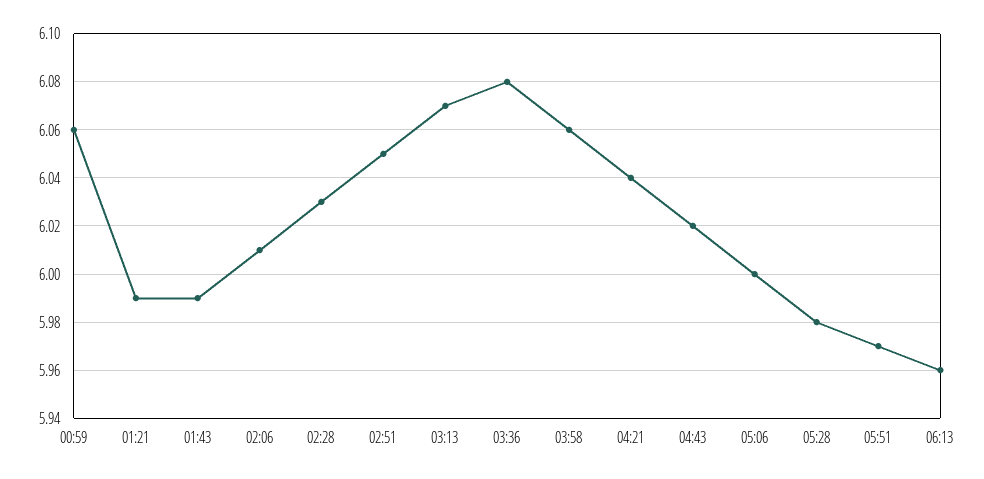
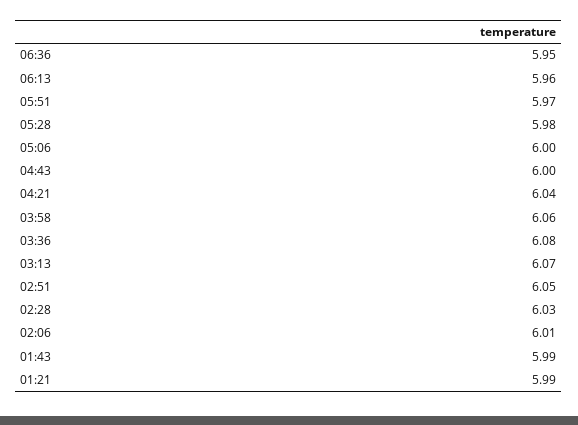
00:59: 6.06 -> none
04:43: 6.02 -> 6
06:36: none -> 5.95

